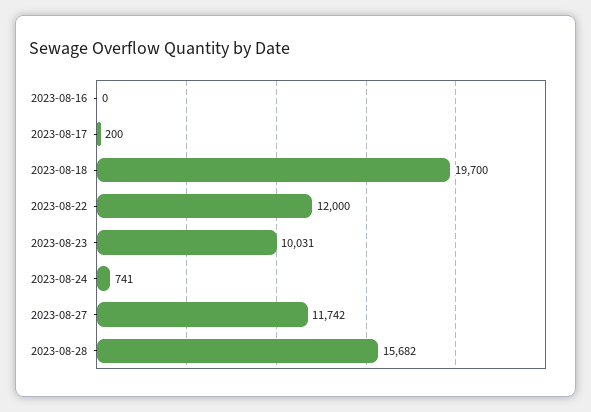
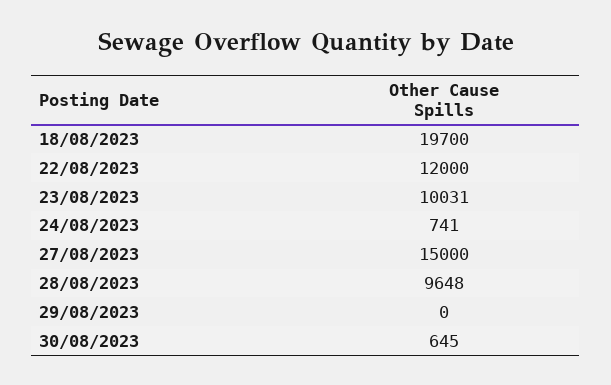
2023-08-16: 0 -> none
2023-08-17: 200 -> none
2023-08-27: 11742 -> 15000
2023-08-28: 15682 -> 9648
29/08/2023: none -> 0
30/08/2023: none -> 645

